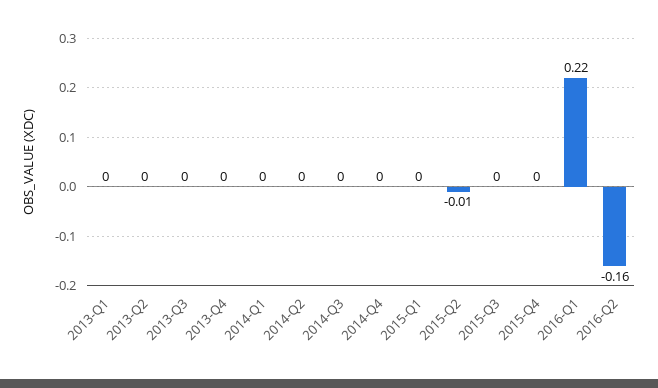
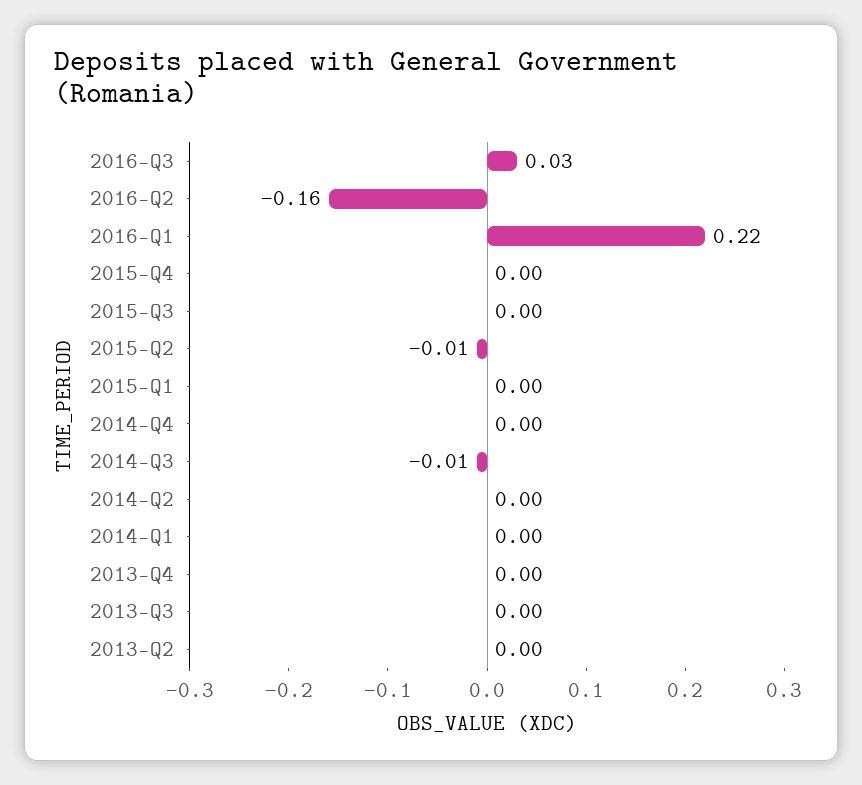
2013-Q1: 0 -> none
2014-Q3: 0 -> -0.01
2016-Q3: none -> 0.03

